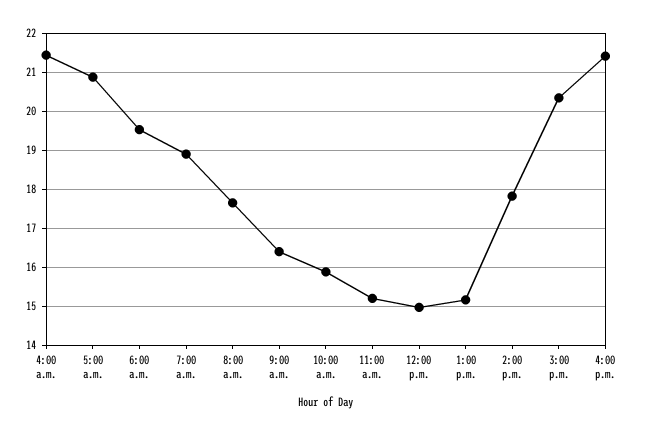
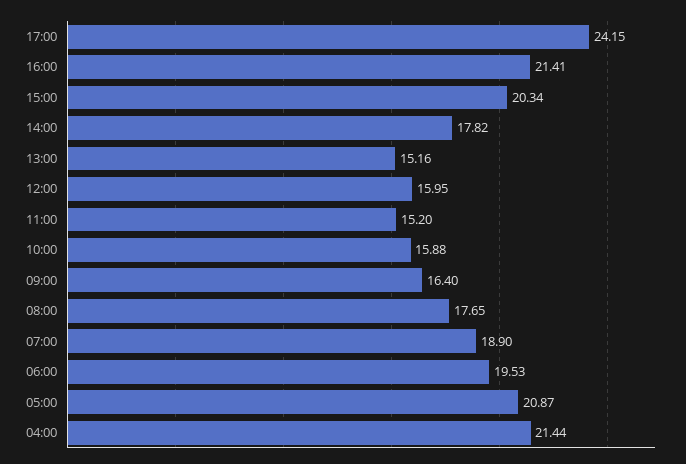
12:00 p.m.: 15 -> 15.95
17:00: none -> 24.15

